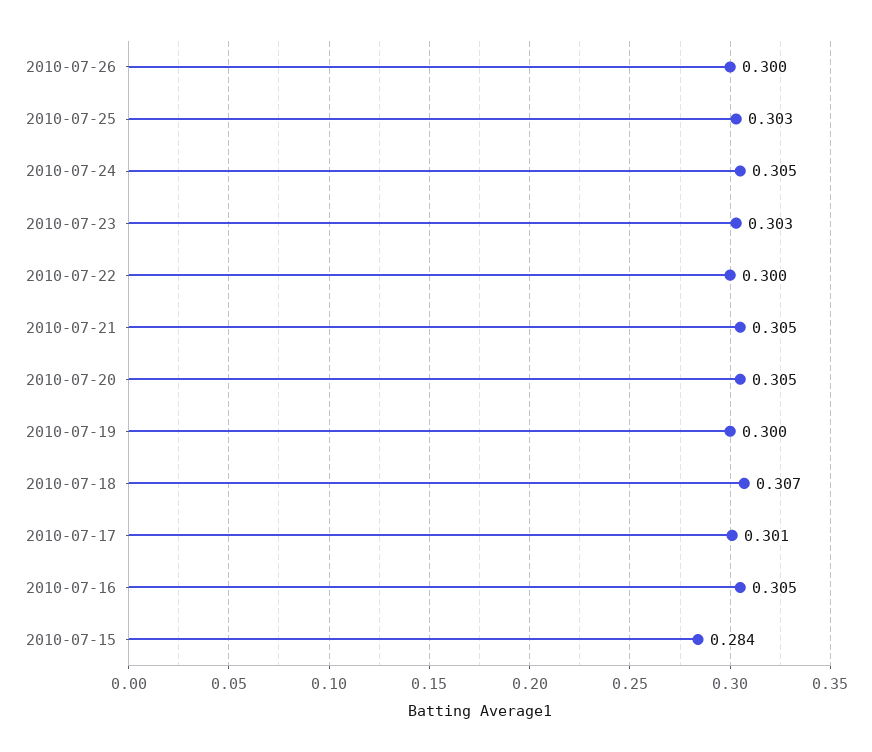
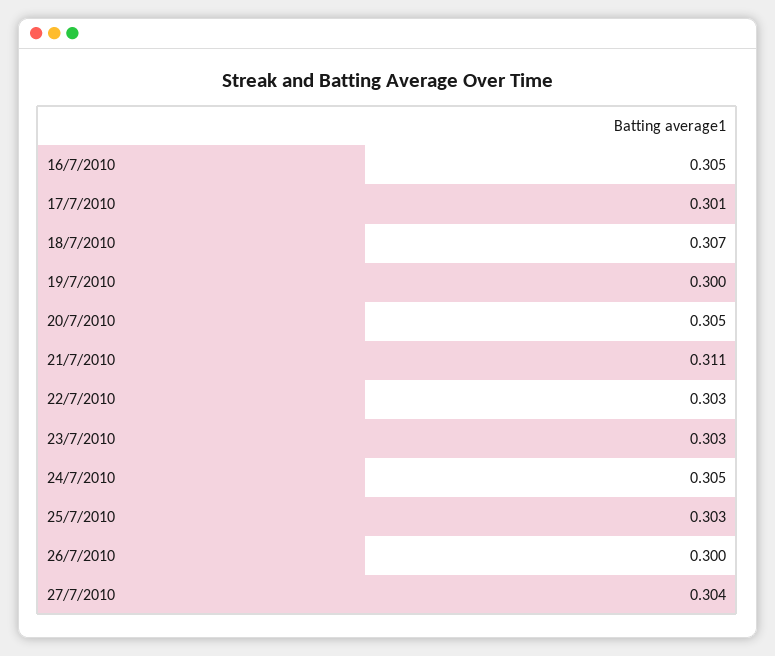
2010-07-22: 0.3 -> 0.303
2010-07-21: 0.305 -> 0.311
2010-07-15: 0.284 -> none
27/7/2010: none -> 0.304

